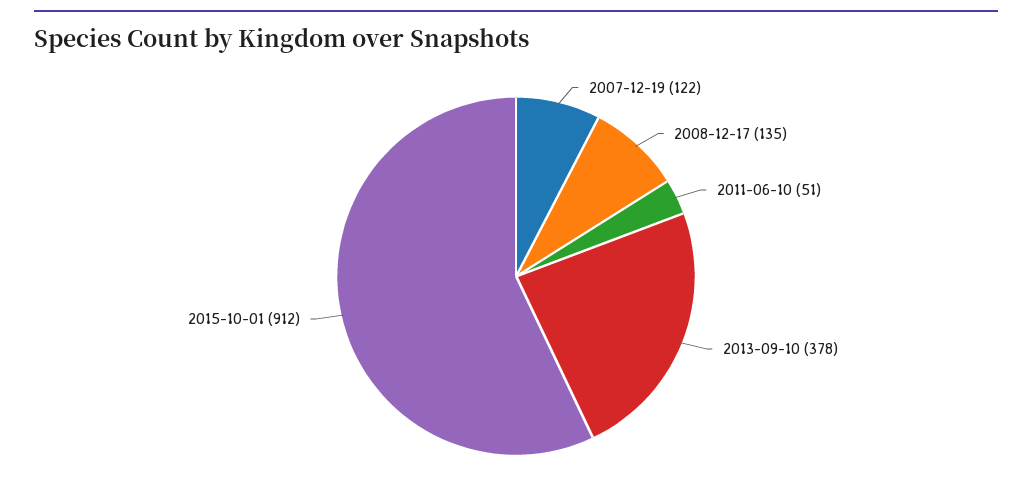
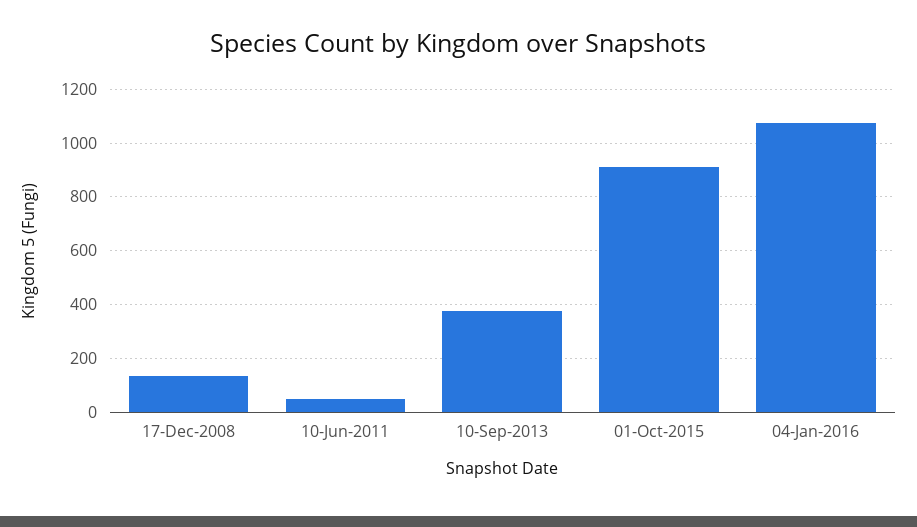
2007-12-19: 122 -> none
04-Jan-2016: none -> 1075

